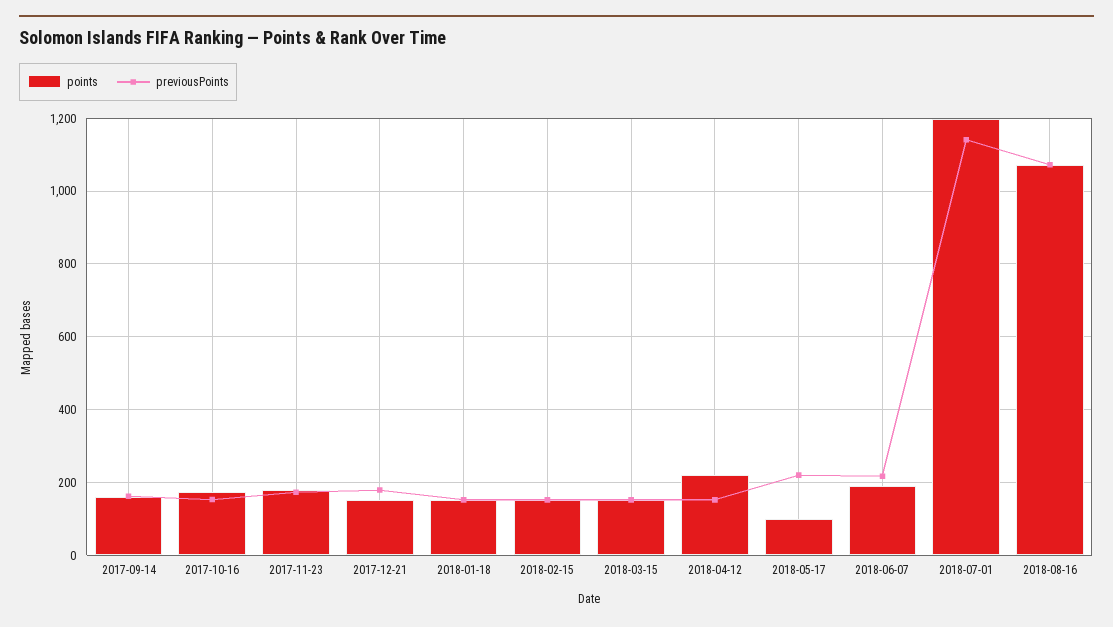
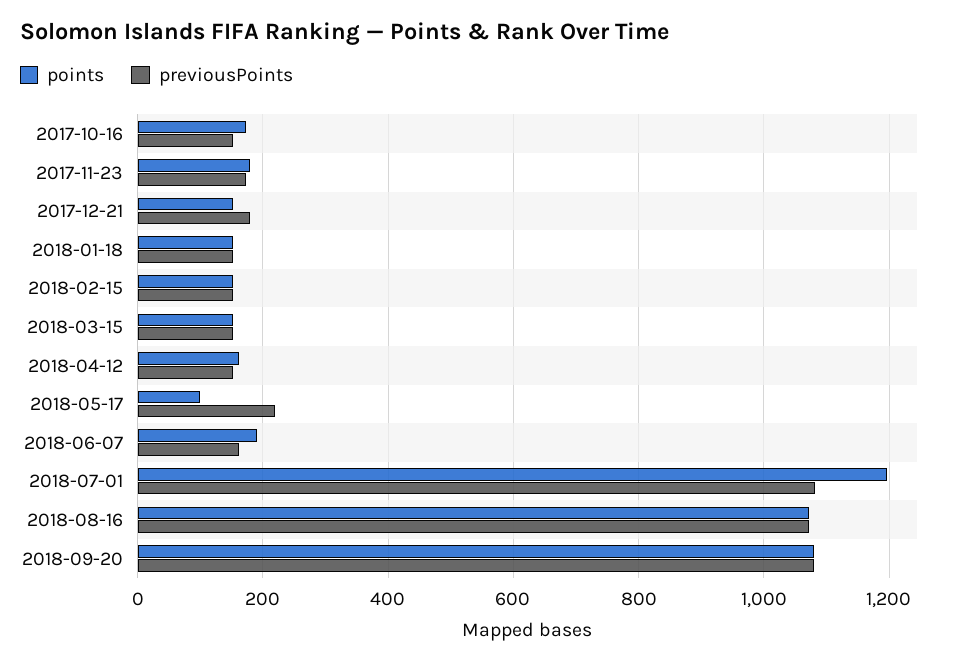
points, 2017-09-14: 160 -> none
previousPoints, 2017-09-14: 160 -> none
points, 2018-04-12: 220 -> 160
previousPoints, 2018-06-07: 220 -> 160
previousPoints, 2018-07-01: 1140 -> 1080
points, 2018-09-20: none -> 1080
previousPoints, 2018-09-20: none -> 1080

